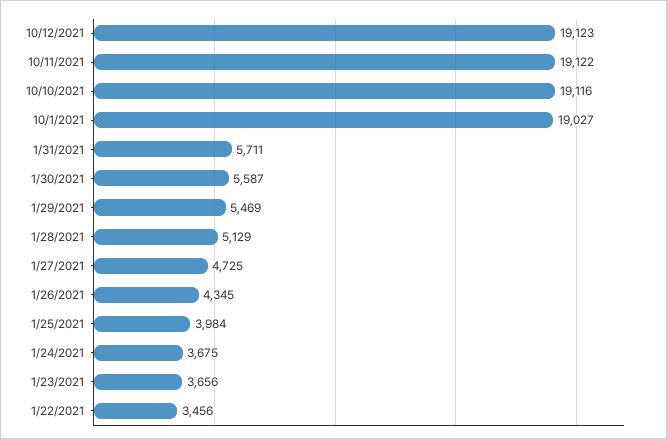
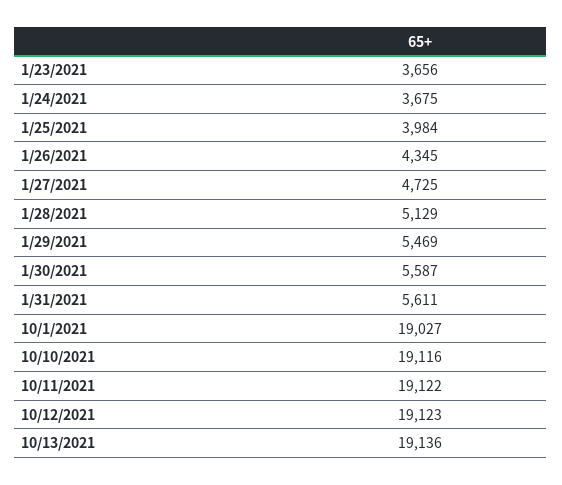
1/31/2021: 5711 -> 5611
1/22/2021: 3456 -> none
10/13/2021: none -> 19136

